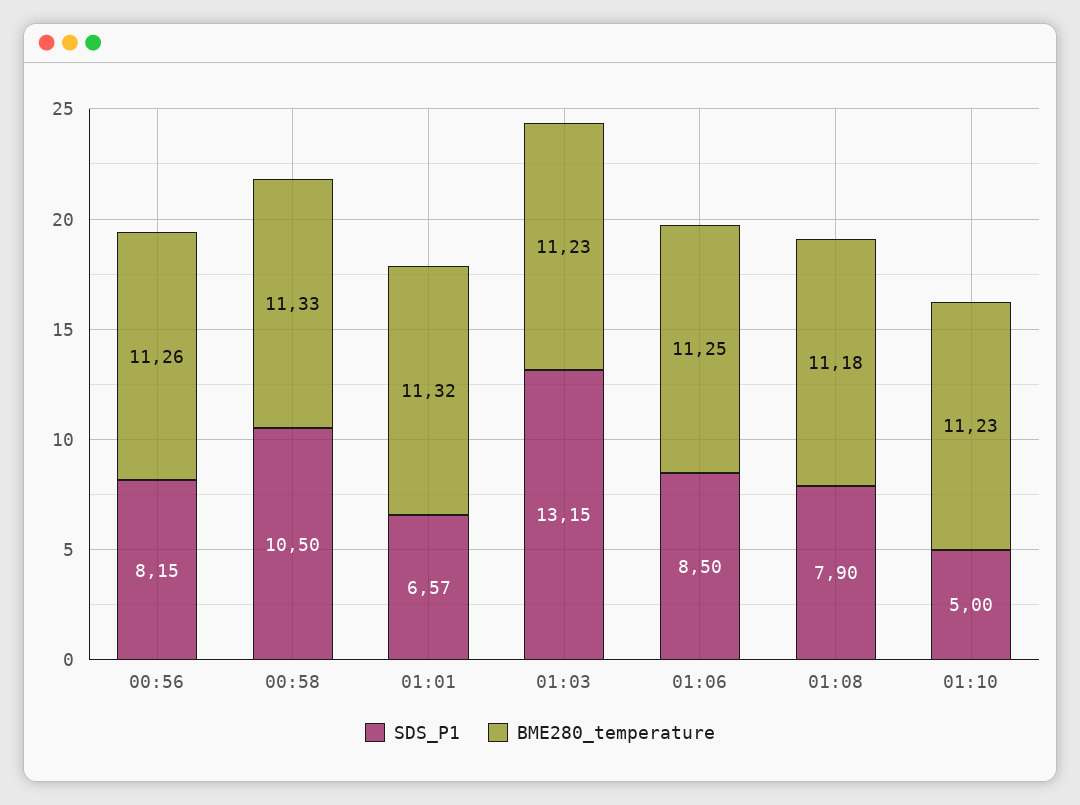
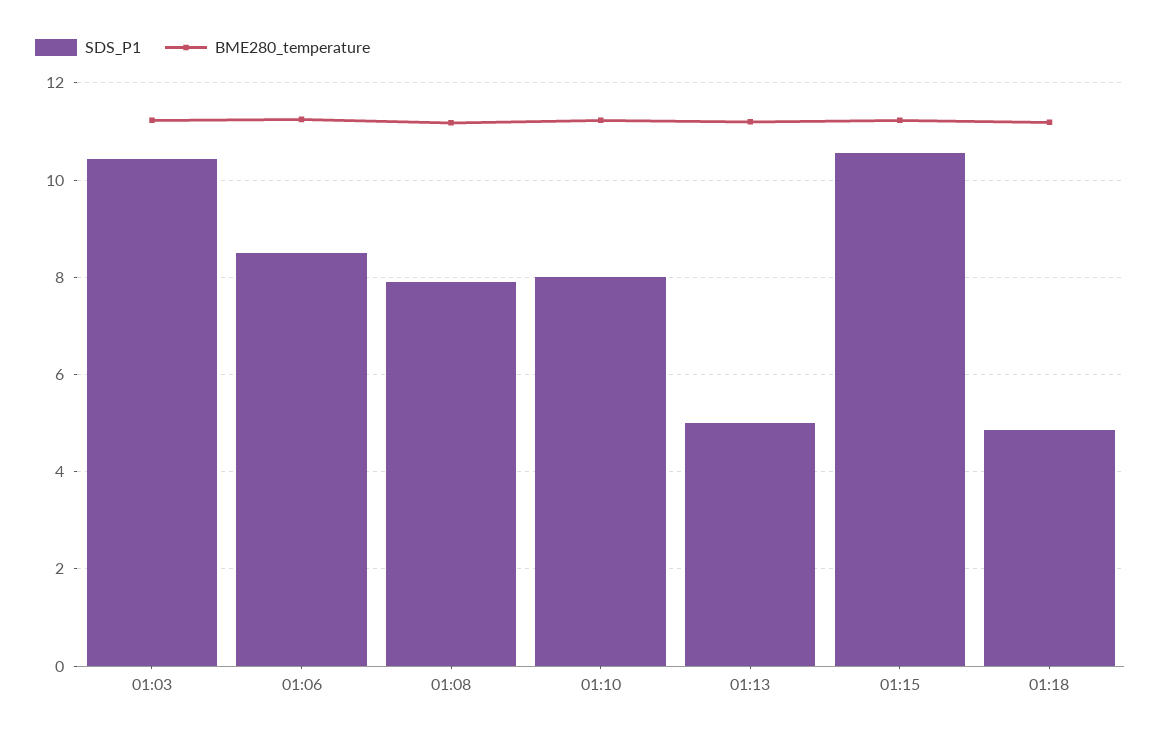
SDS_P1, 00:56: 8.15 -> none
BME280_temperature, 00:56: 11.26 -> none
SDS_P1, 00:58: 10.5 -> none
BME280_temperature, 00:58: 11.33 -> none
SDS_P1, 01:01: 6.57 -> none
BME280_temperature, 01:01: 11.32 -> none
SDS_P1, 01:03: 13.15 -> 10.4
SDS_P1, 01:10: 5 -> 8
SDS_P1, 01:13: none -> 5
BME280_temperature, 01:13: none -> 11.2
SDS_P1, 01:15: none -> 10.6
BME280_temperature, 01:15: none -> 11.2
SDS_P1, 01:18: none -> 4.8
BME280_temperature, 01:18: none -> 11.2

